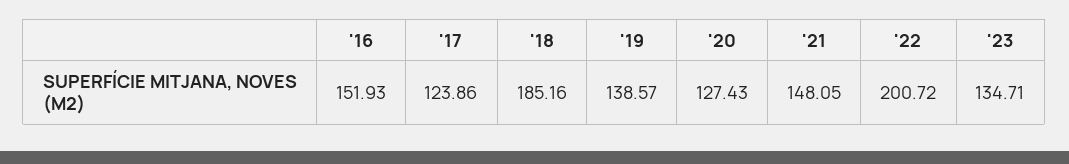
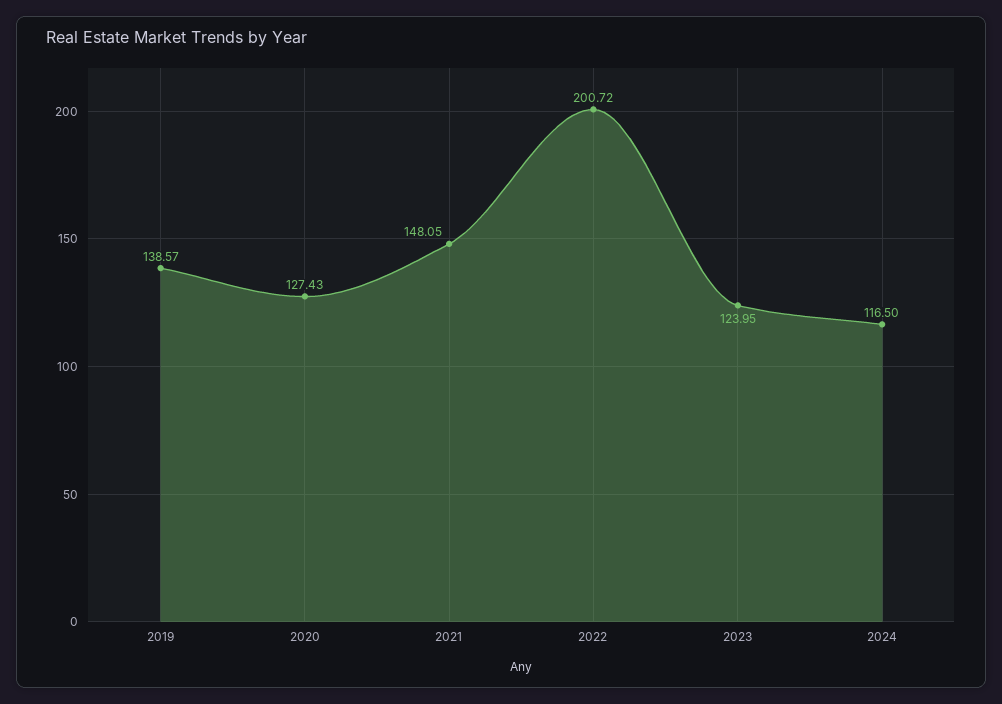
'16: 151.93 -> none
'17: 123.86 -> none
'18: 185.16 -> none
'23: 134.71 -> 123.95
2024: none -> 116.5

